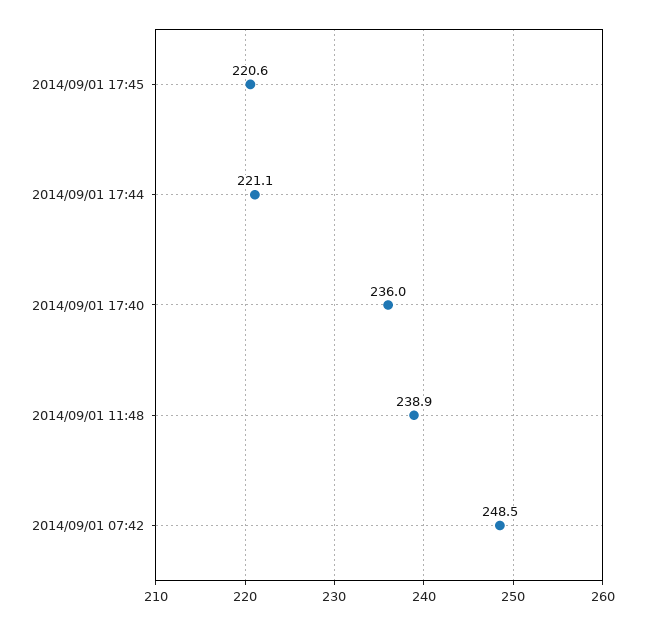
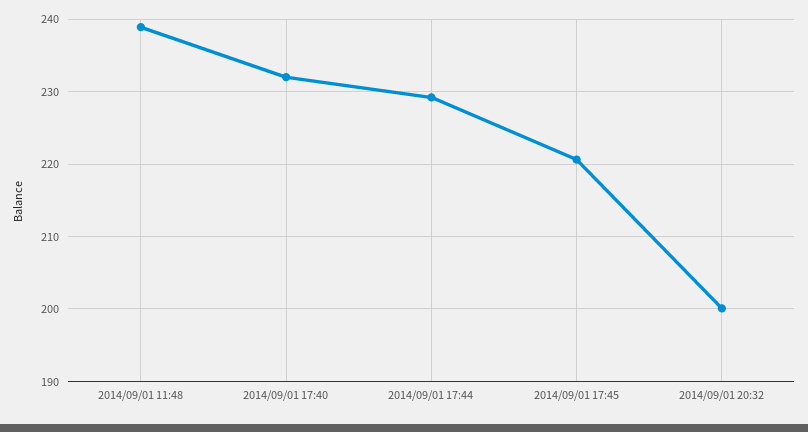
2014/09/01 17:44: 221.1 -> 229
2014/09/01 17:40: 236 -> 232
2014/09/01 07:42: 248.5 -> none
2014/09/01 20:32: none -> 200

